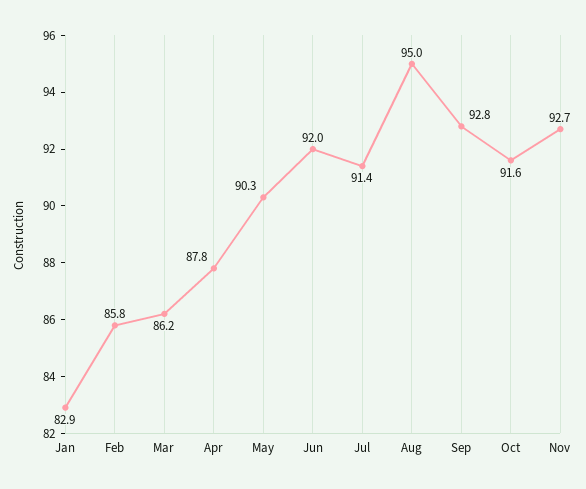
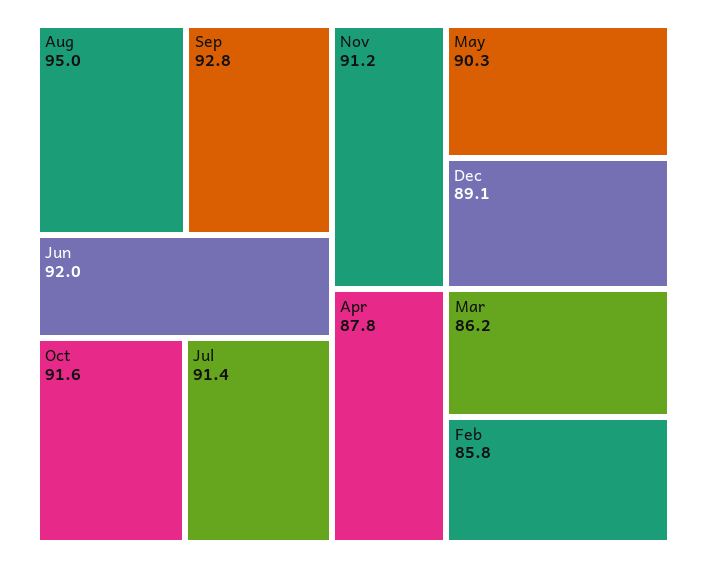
Jan: 82.9 -> none
Nov: 92.7 -> 91.2
Dec: none -> 89.1

